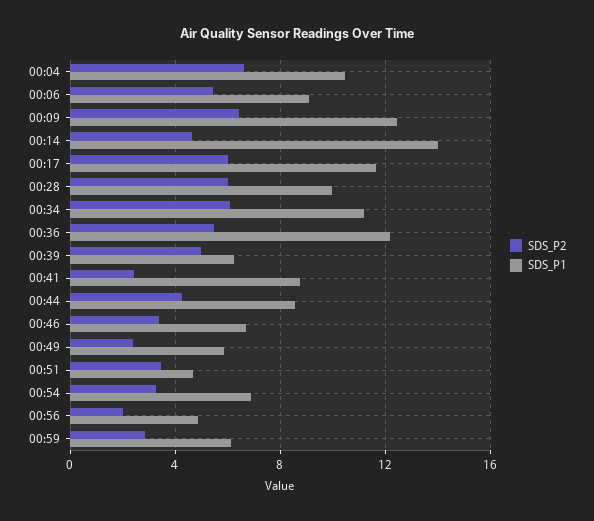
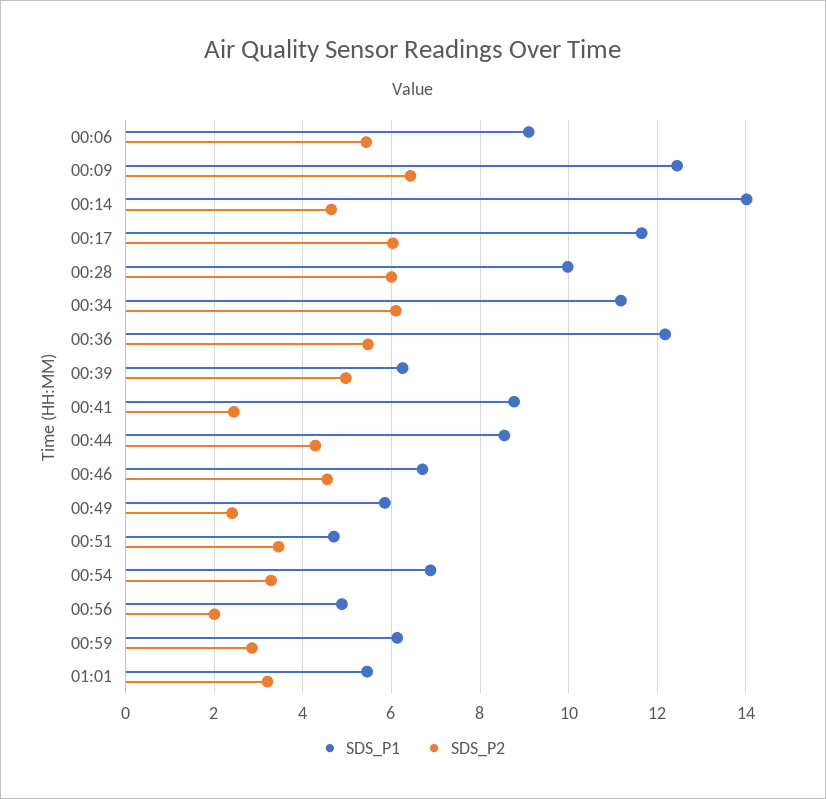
SDS_P2, 00:04: 6.5 -> none
SDS_P1, 00:04: 10.5 -> none
SDS_P2, 00:46: 3.5 -> 4.6
SDS_P1, 01:01: none -> 5.4
SDS_P2, 01:01: none -> 3.2

